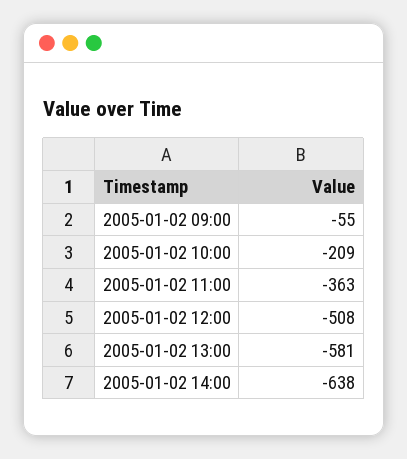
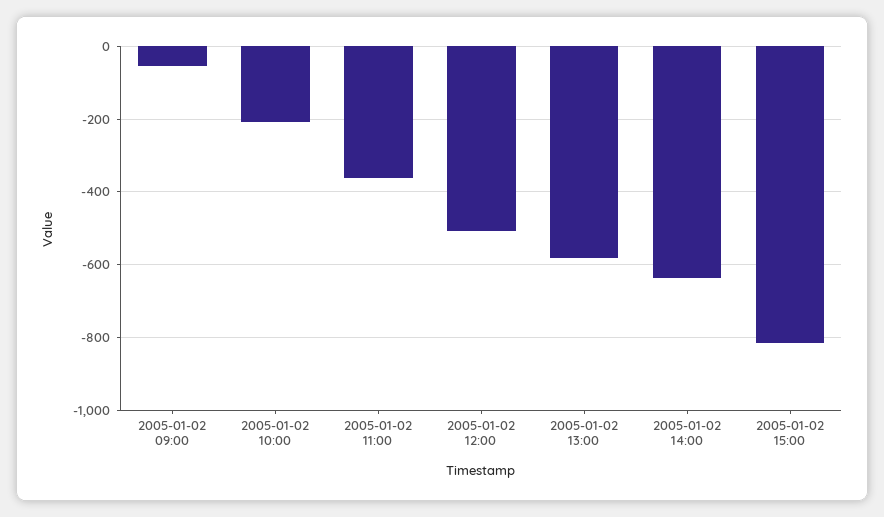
2005-01-02 15:00: none -> -820

